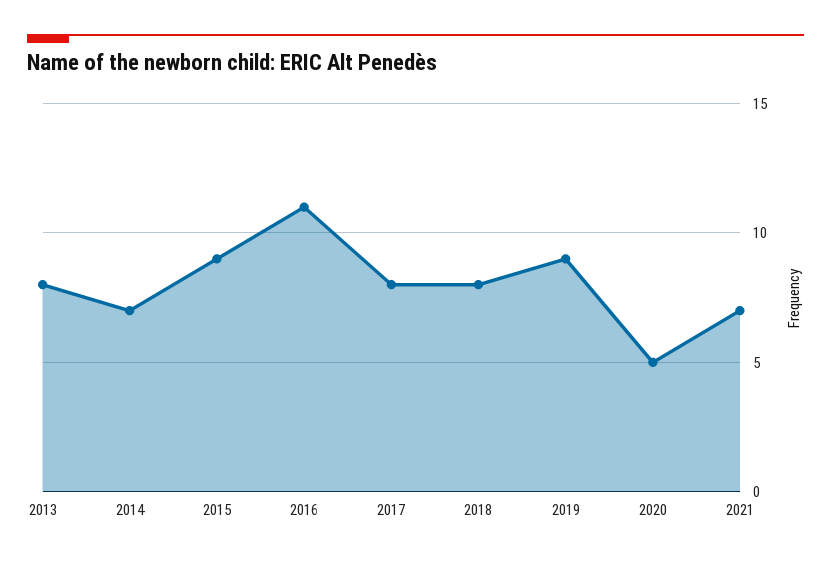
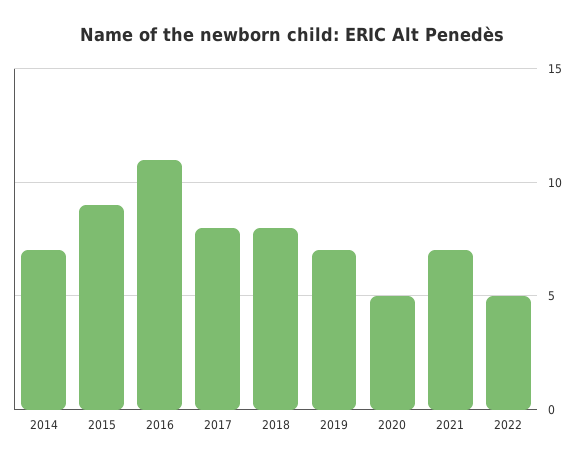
2013: 8 -> none
2019: 9 -> 7
2022: none -> 5

